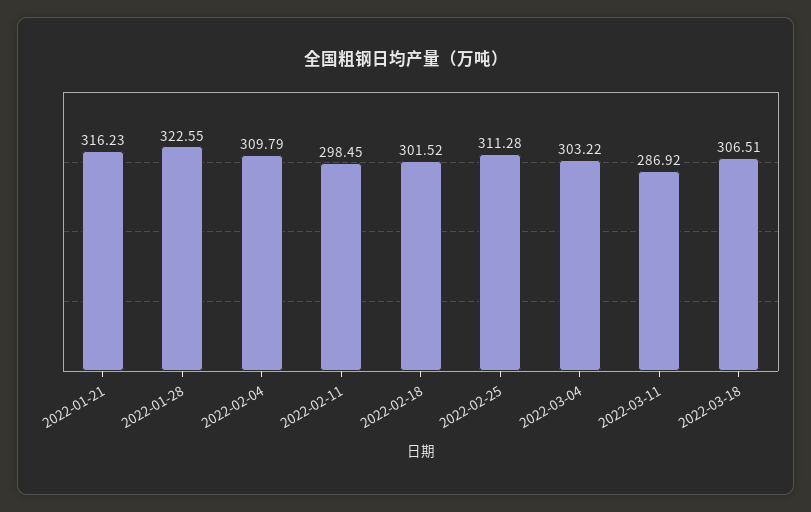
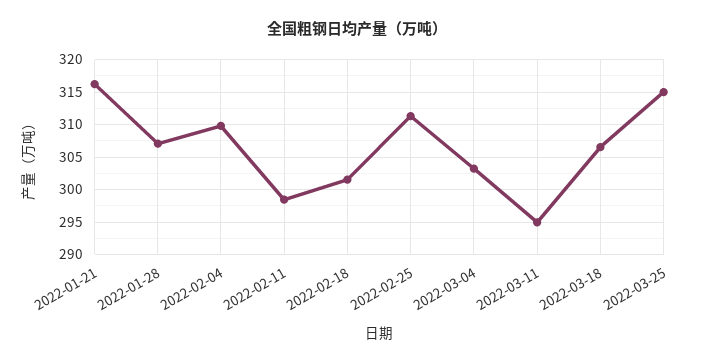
2022-01-28: 322.55 -> 307
2022-03-11: 286.92 -> 295
2022-03-25: none -> 315

